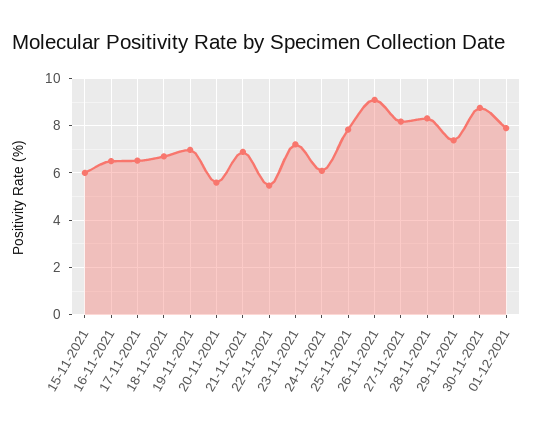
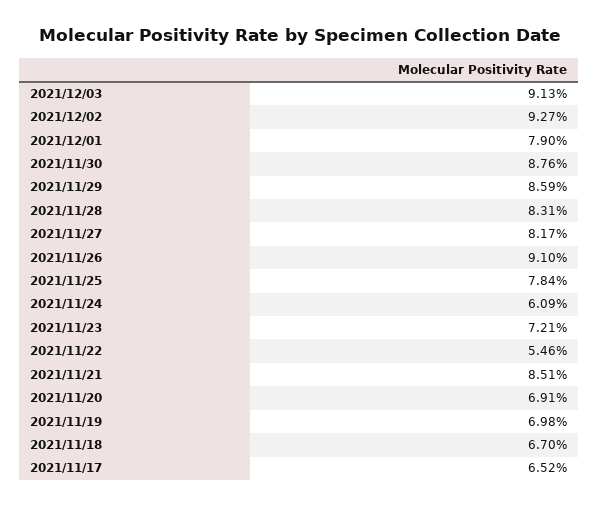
15-11-2021: 6 -> none
16-11-2021: 6.5 -> none
20-11-2021: 5.5 -> 6.91
21-11-2021: 7 -> 8.51
29-11-2021: 7.5 -> 8.59
2021/12/03: none -> 9.13
2021/12/02: none -> 9.27

